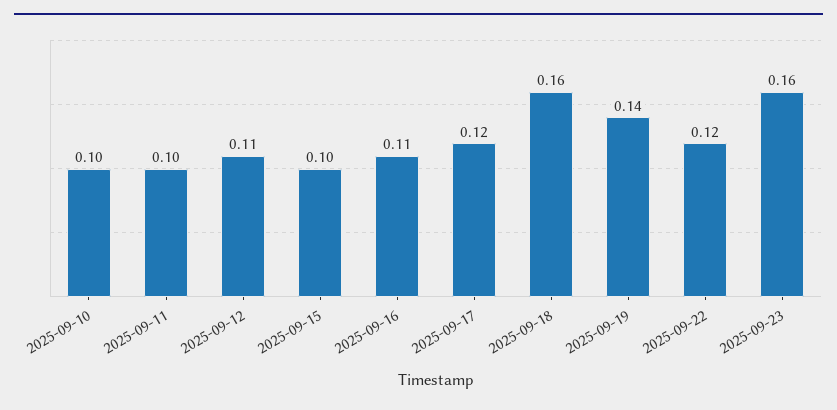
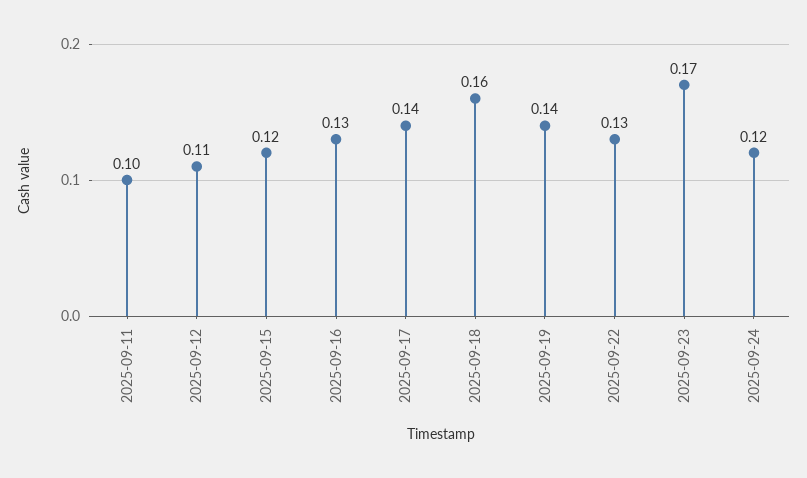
2025-09-10: 0.1 -> none
2025-09-15: 0.1 -> 0.12
2025-09-16: 0.11 -> 0.13
2025-09-17: 0.12 -> 0.14
2025-09-22: 0.12 -> 0.13
2025-09-23: 0.16 -> 0.17
2025-09-24: none -> 0.12

